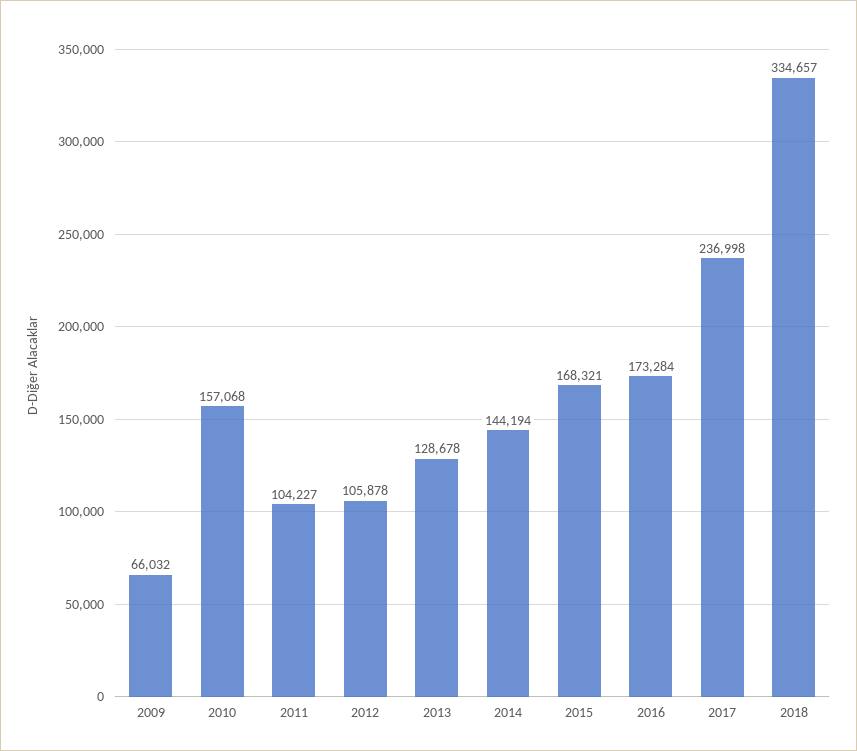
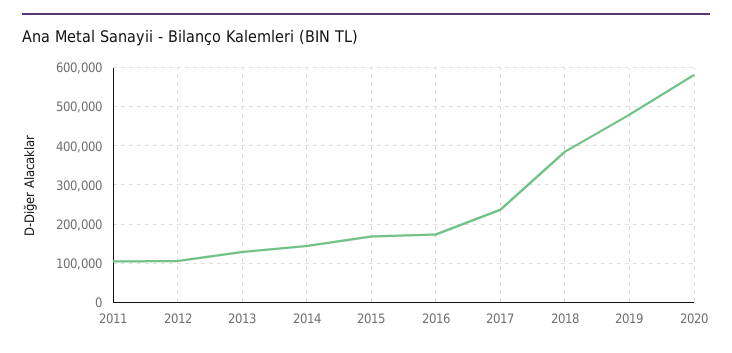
2009: 66032 -> none
2010: 157068 -> none
2018: 334657 -> 380000
2019: none -> 480000
2020: none -> 580000

